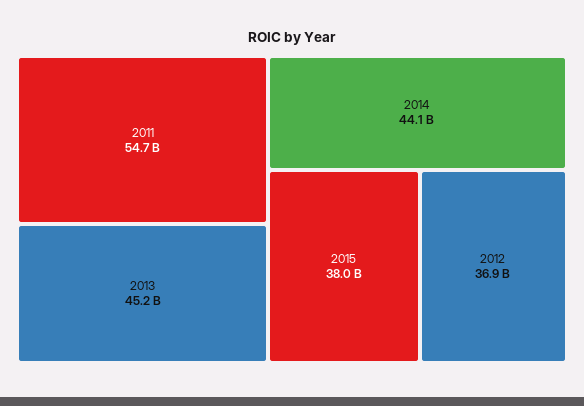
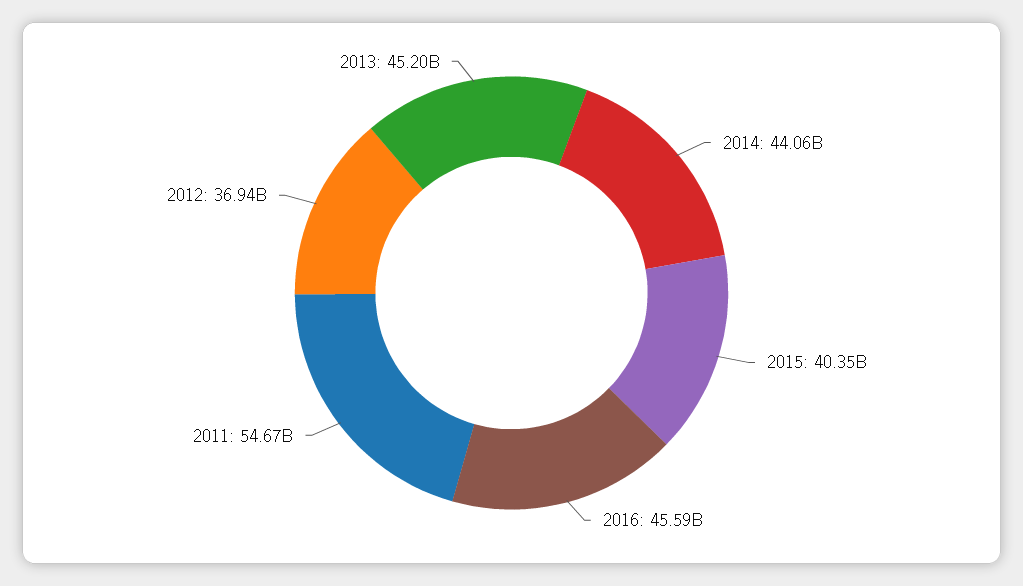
2015: 38000000000 -> 40350000000
2016: none -> 45590000000

